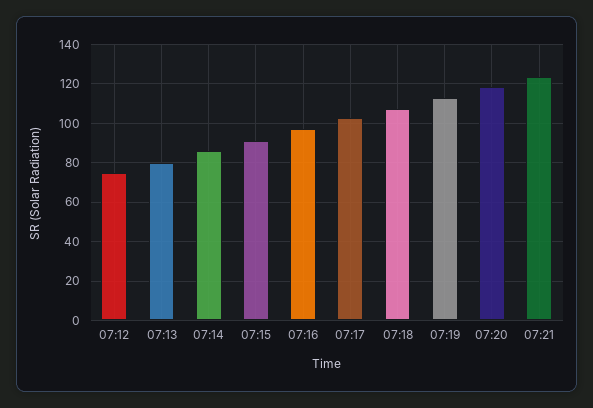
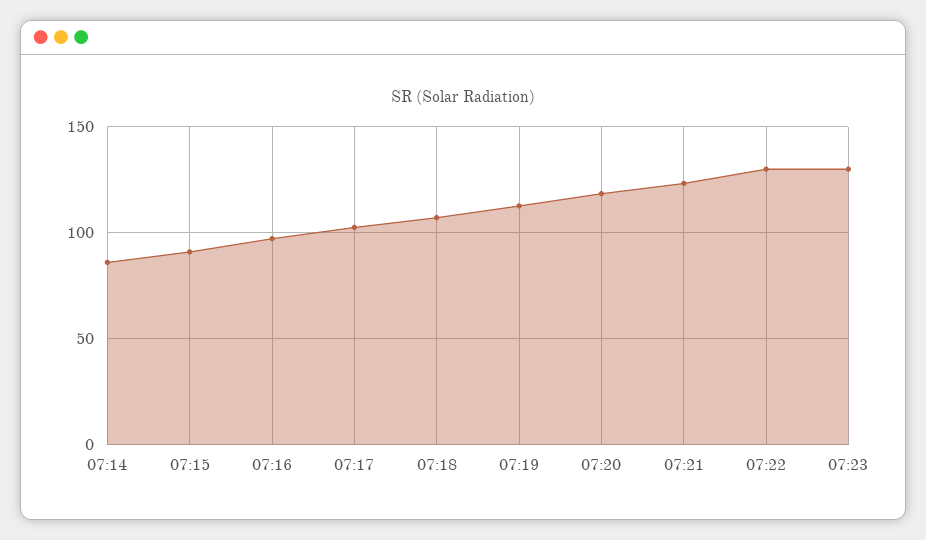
07:12: 75 -> none
07:13: 80 -> none
07:22: none -> 130
07:23: none -> 130

